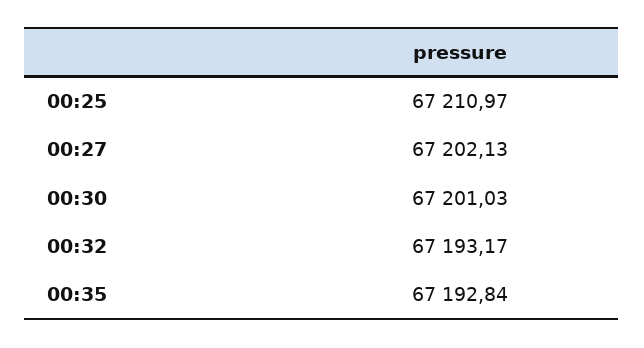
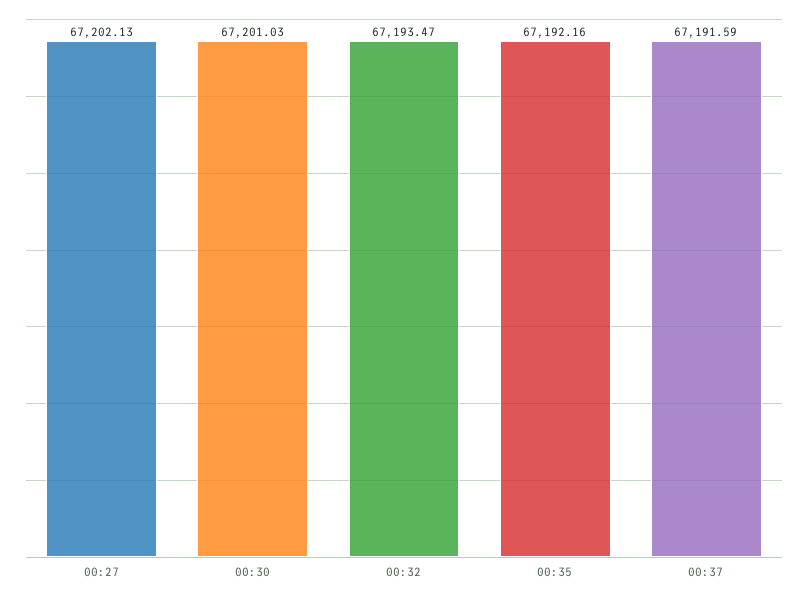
00:25: 67210.97 -> none
00:32: 67193.17 -> 67193.47
00:35: 67192.84 -> 67192.16
00:37: none -> 67191.59

